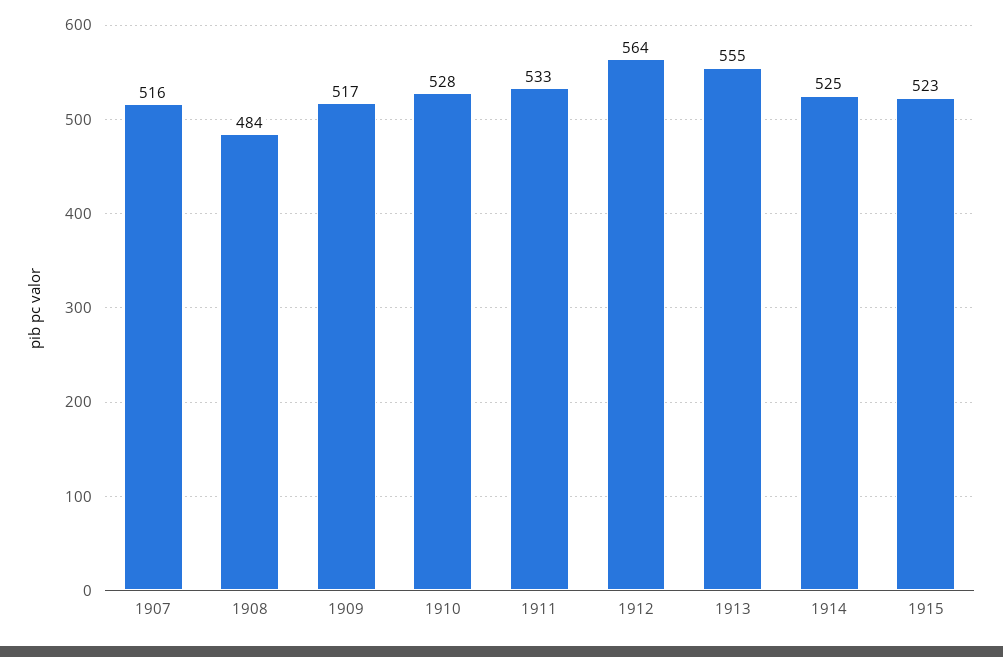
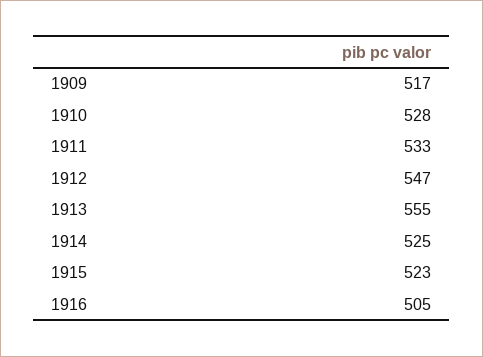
1907: 516 -> none
1908: 484 -> none
1912: 564 -> 547
1916: none -> 505

